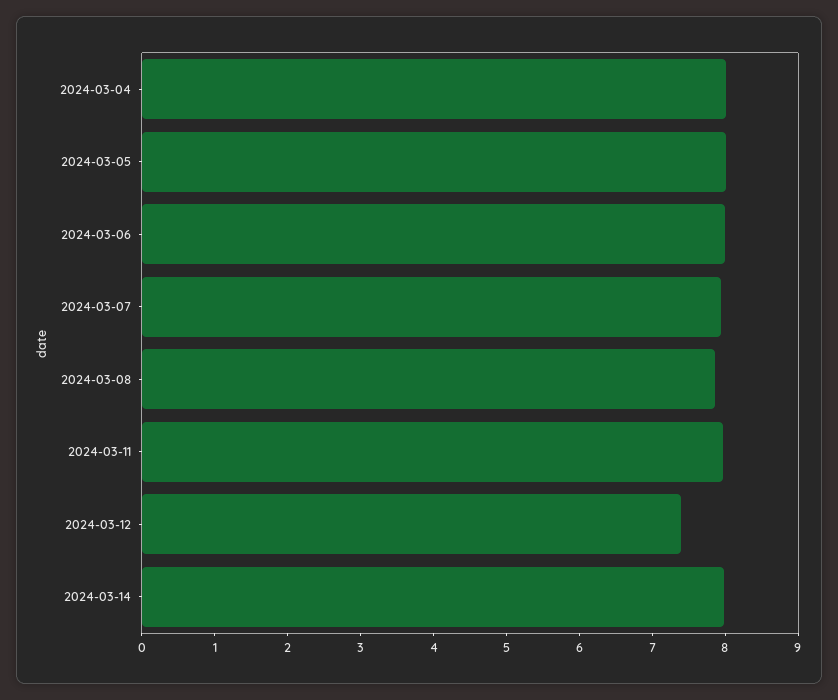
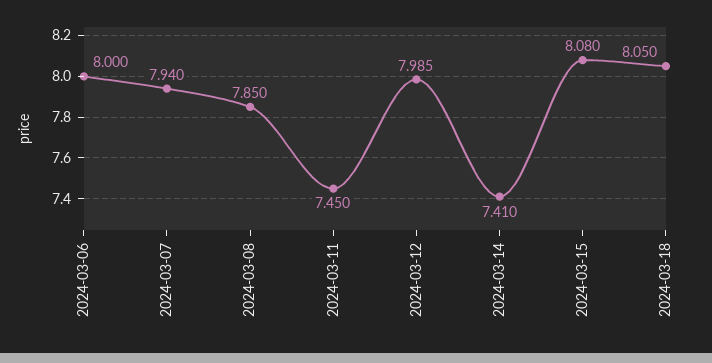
2024-03-04: 8 -> none
2024-03-05: 8 -> none
2024-03-11: 8 -> 7.45
2024-03-12: 7.4 -> 7.985
2024-03-14: 8 -> 7.41
2024-03-15: none -> 8.08
2024-03-18: none -> 8.05

